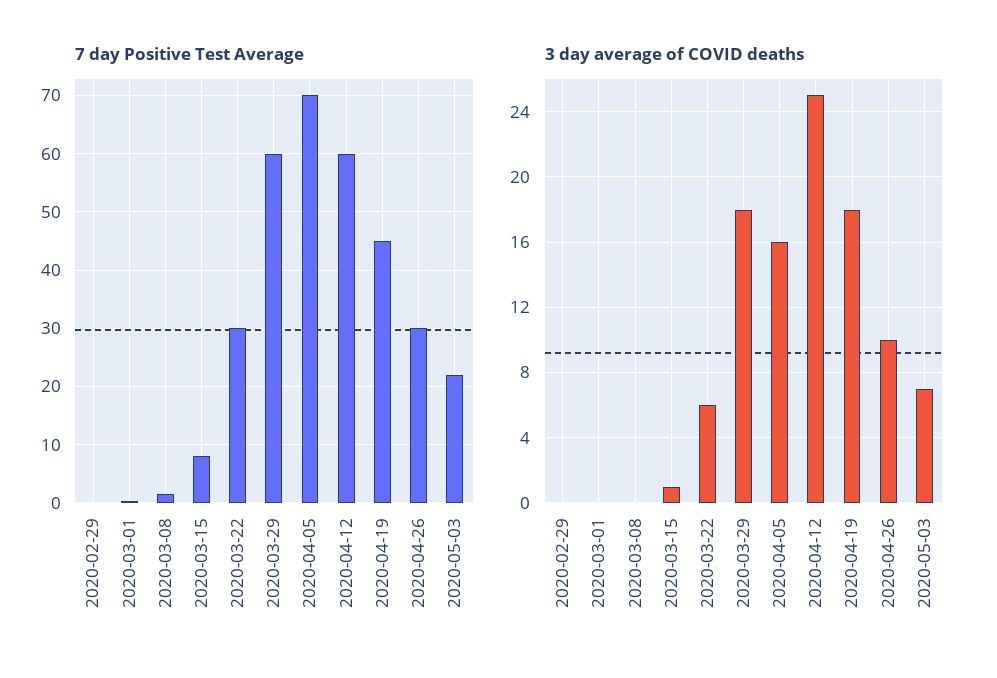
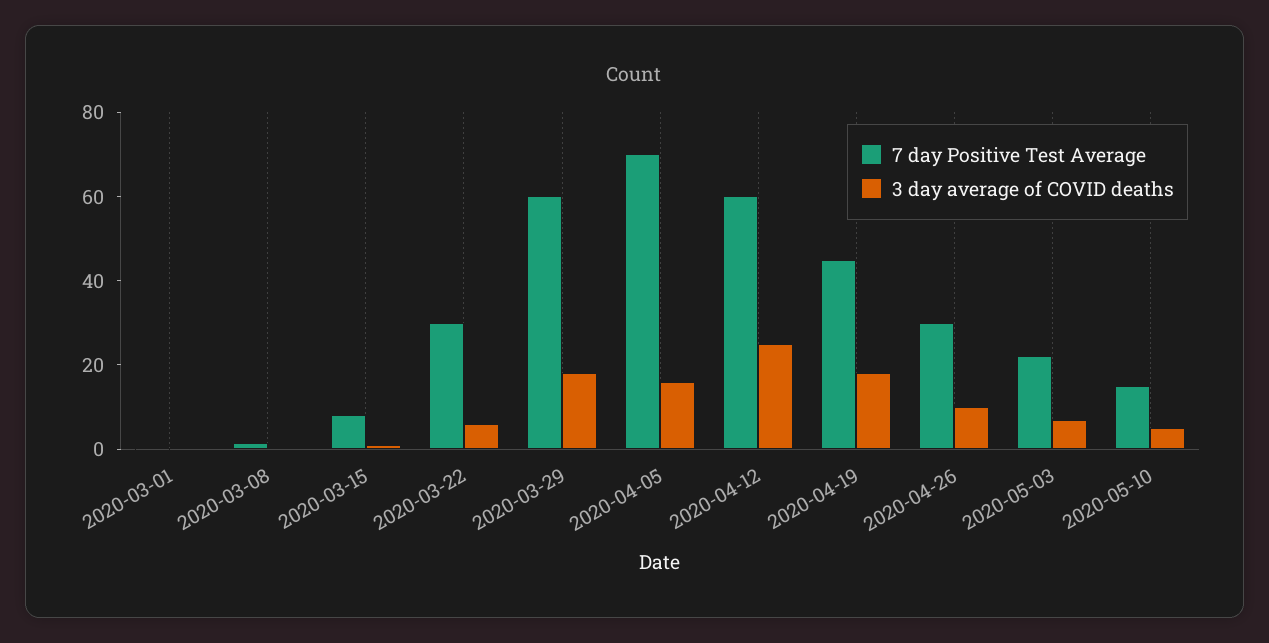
7 day Positive Test Average, 2020-02-29: 0 -> none
3 day average of COVID deaths, 2020-02-29: 0 -> none
7 day Positive Test Average, 2020-05-10: none -> 15
3 day average of COVID deaths, 2020-05-10: none -> 5

